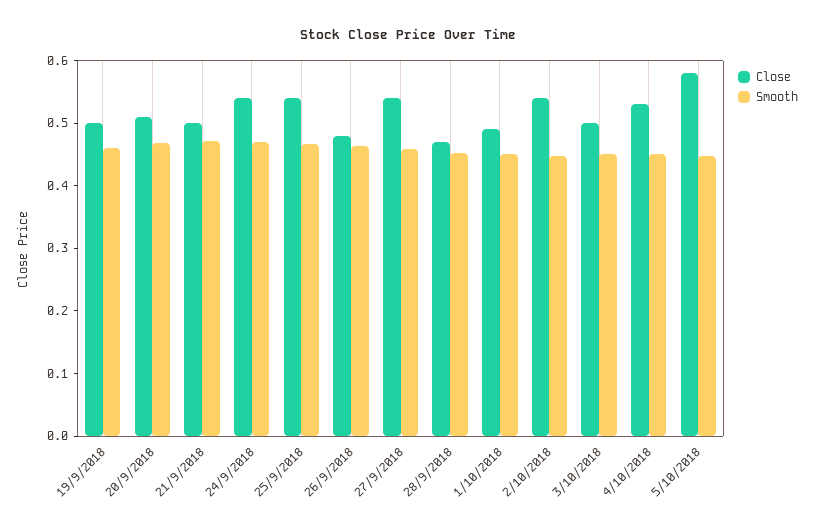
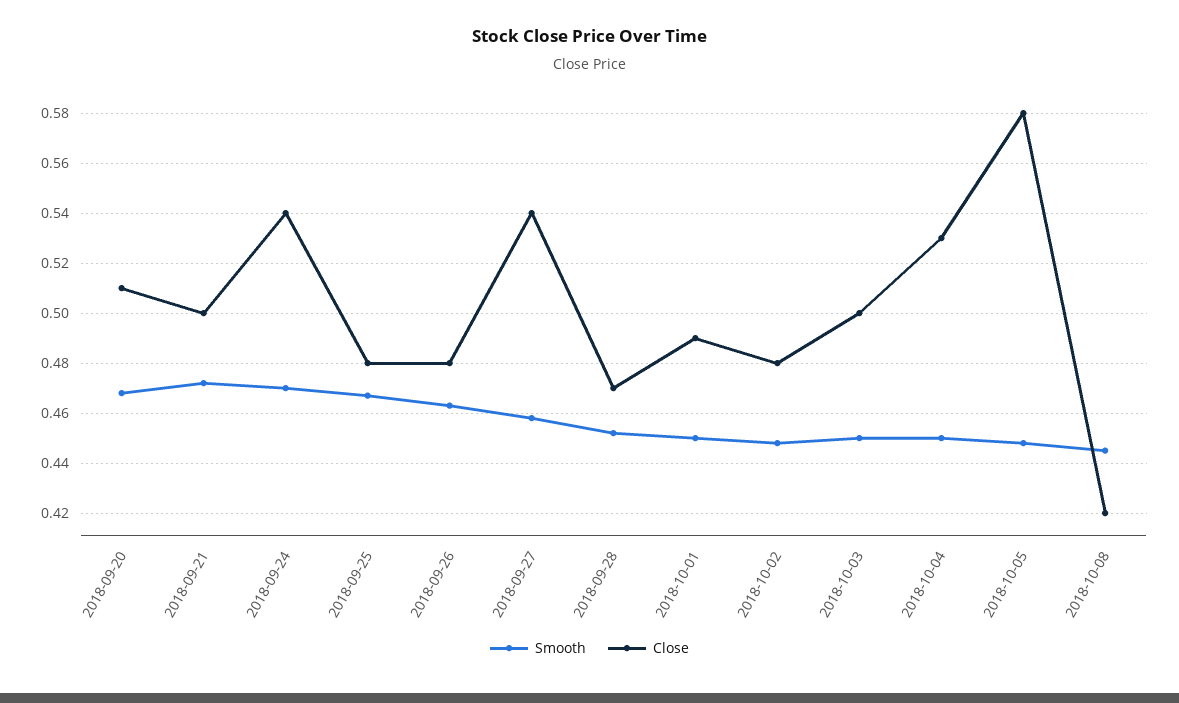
Close, 19/9/2018: 0.5 -> none
Smooth, 19/9/2018: 0.46 -> none
Close, 25/9/2018: 0.54 -> 0.48
Close, 2/10/2018: 0.54 -> 0.48
Smooth, 2018-10-08: none -> 0.445
Close, 2018-10-08: none -> 0.42

